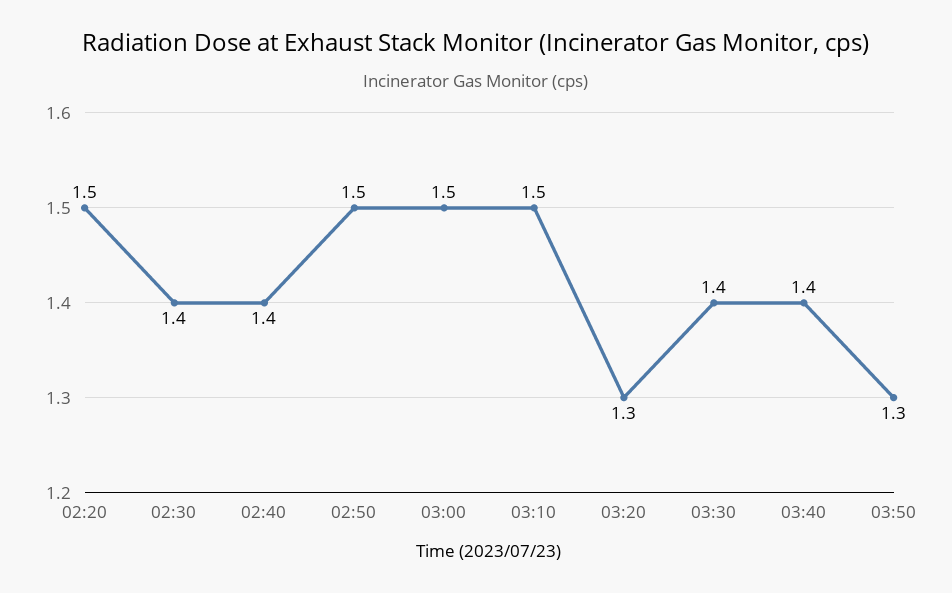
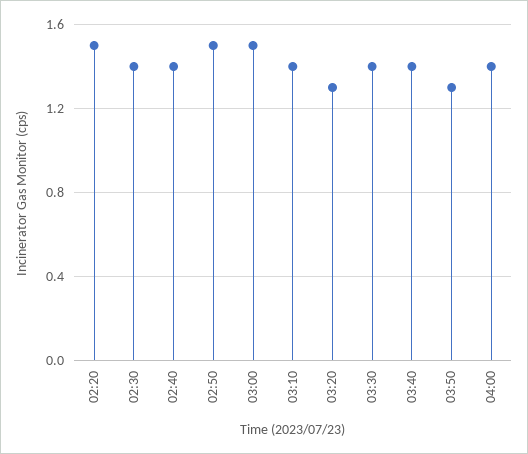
03:10: 1.5 -> 1.4
04:00: none -> 1.4

